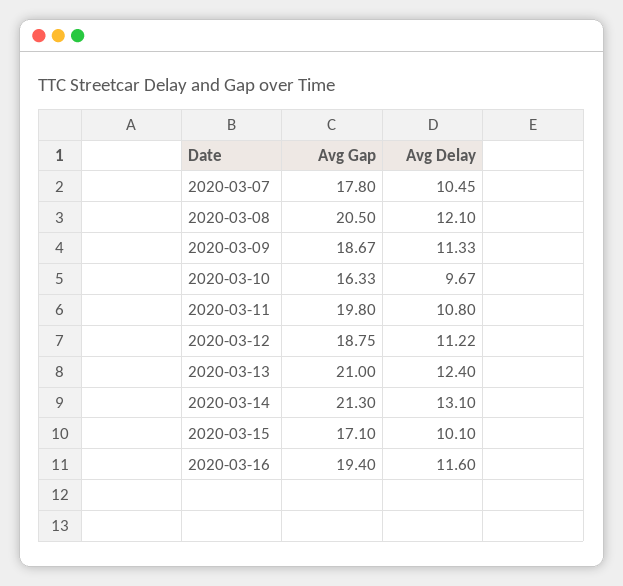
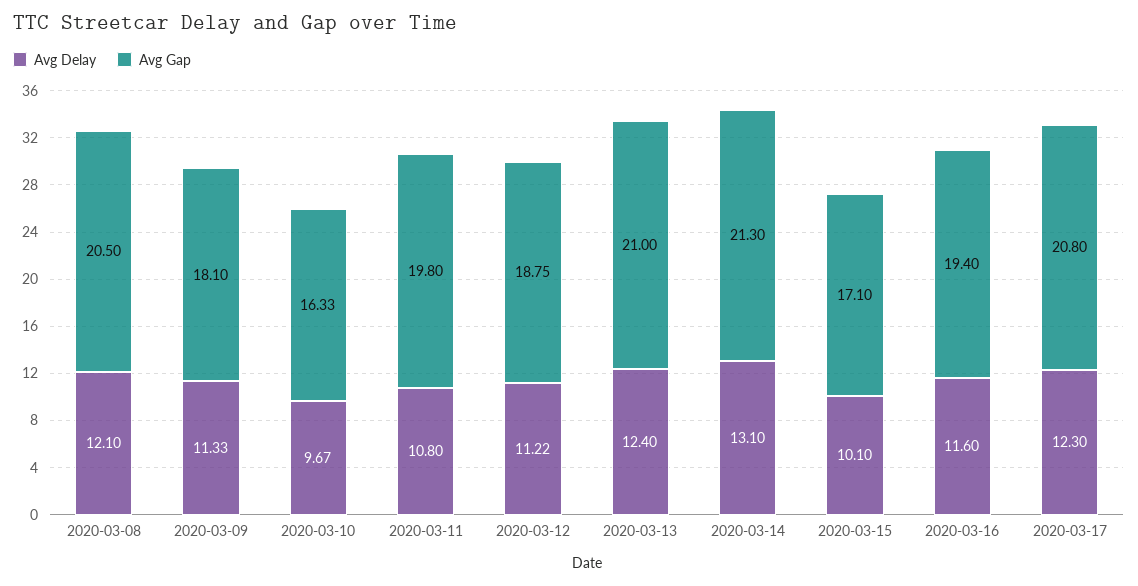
Avg Gap, 2020-03-07: 17.8 -> none
Avg Delay, 2020-03-07: 10.45 -> none
Avg Gap, 2020-03-09: 18.67 -> 18.1
Avg Delay, 2020-03-17: none -> 12.3
Avg Gap, 2020-03-17: none -> 20.8

